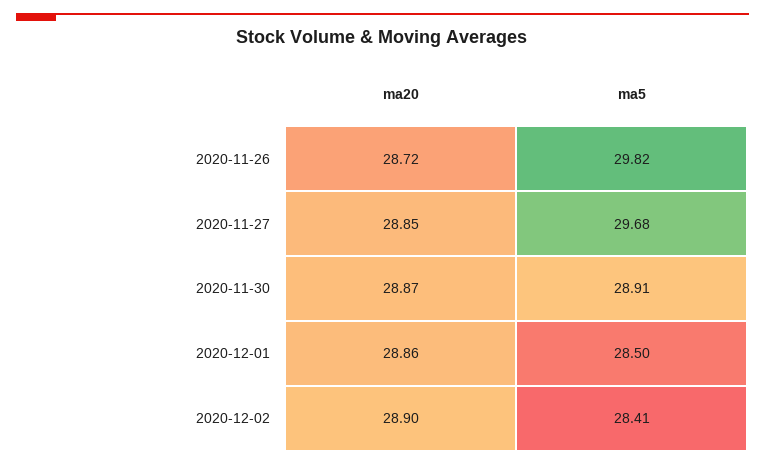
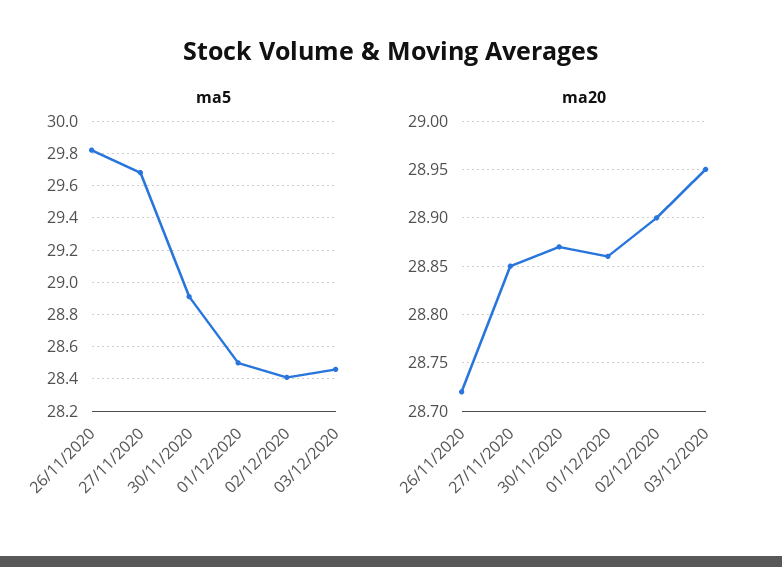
ma5, 03/12/2020: none -> 28.45
ma20, 03/12/2020: none -> 28.95

